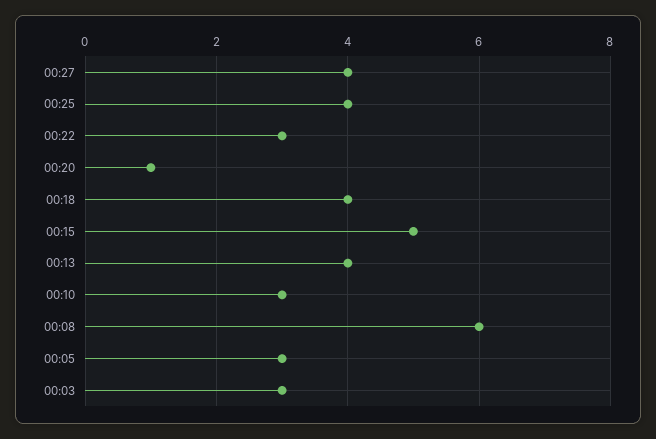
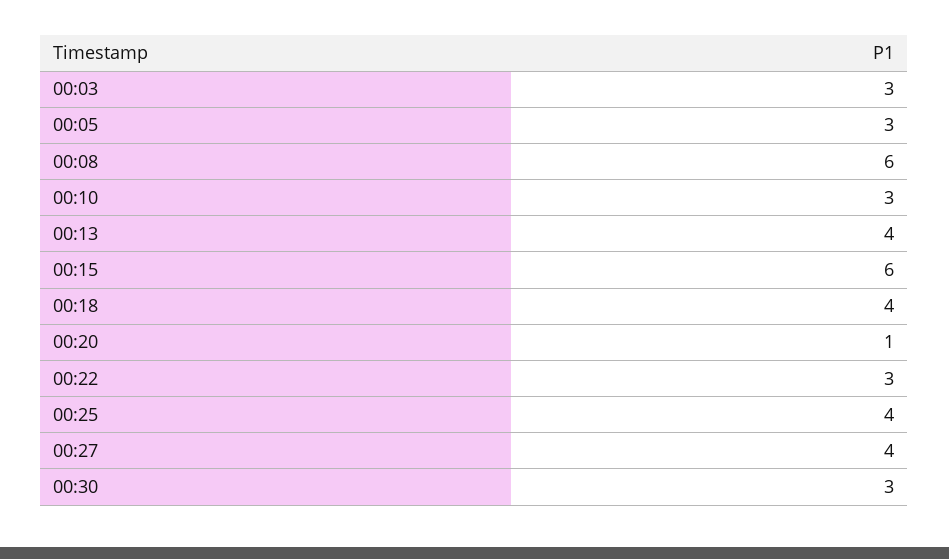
00:15: 5 -> 6
00:30: none -> 3

